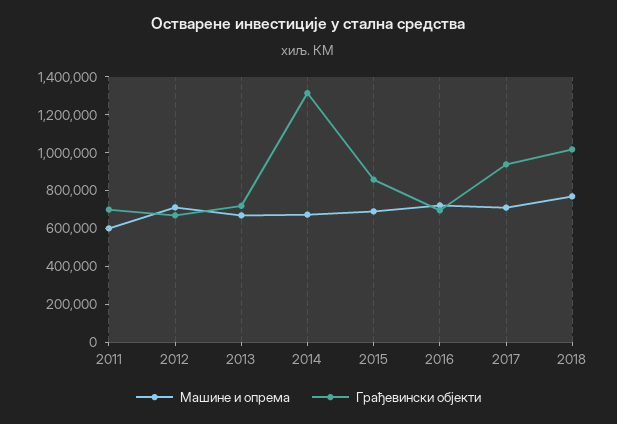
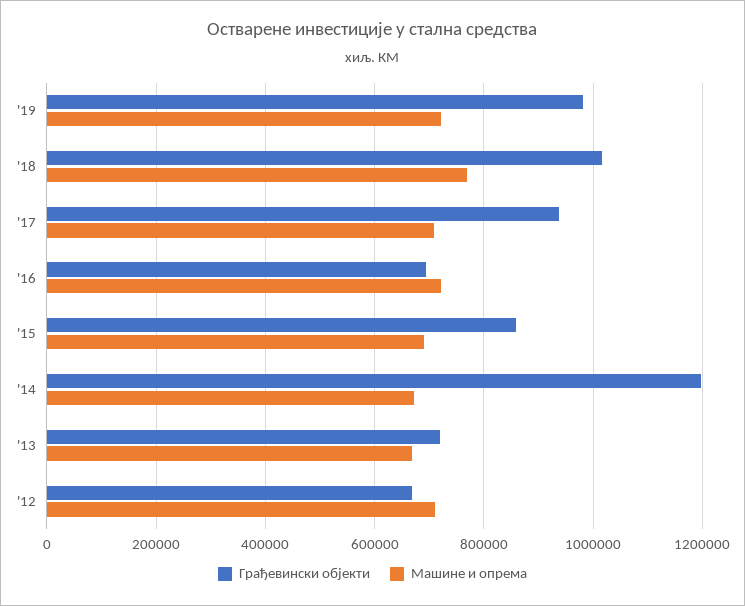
Машине и опрема, 2011: 600000 -> none
Грађевински објекти, 2011: 700000 -> none
Грађевински објекти, 2014: 1300000 -> 1200000
Грађевински објекти, '19: none -> 980000
Машине и опрема, '19: none -> 720000

